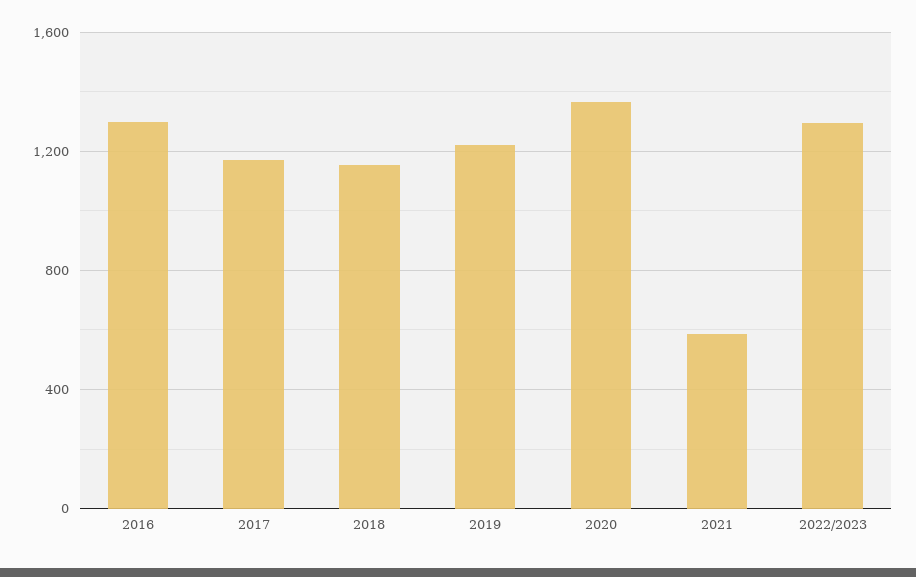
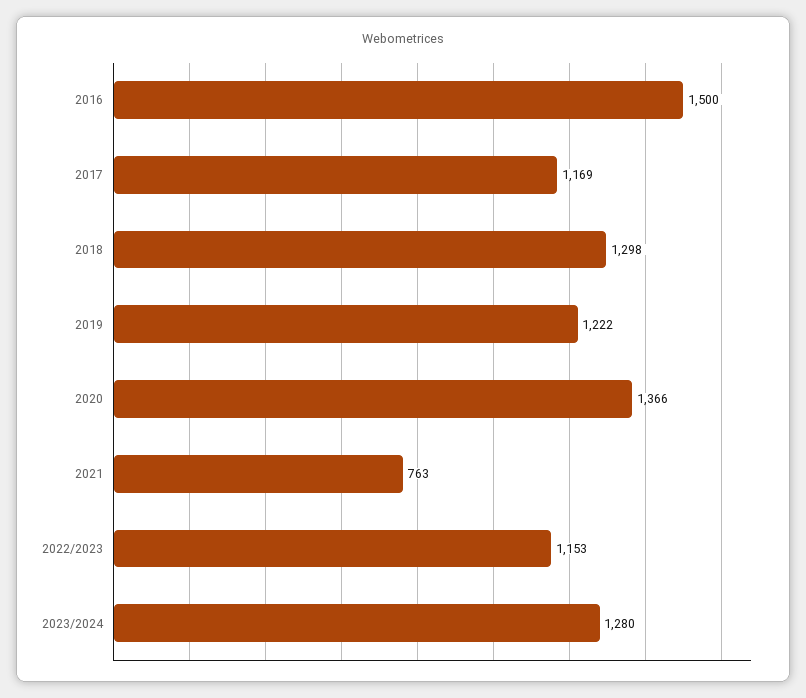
2016: 1300 -> 1500
2018: 1150 -> 1298
2021: 600 -> 763
2022/2023: 1300 -> 1153
2023/2024: none -> 1280

